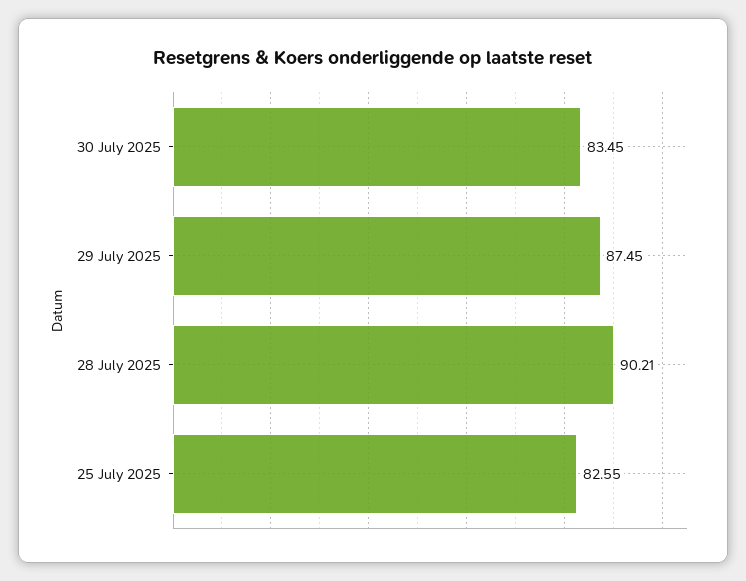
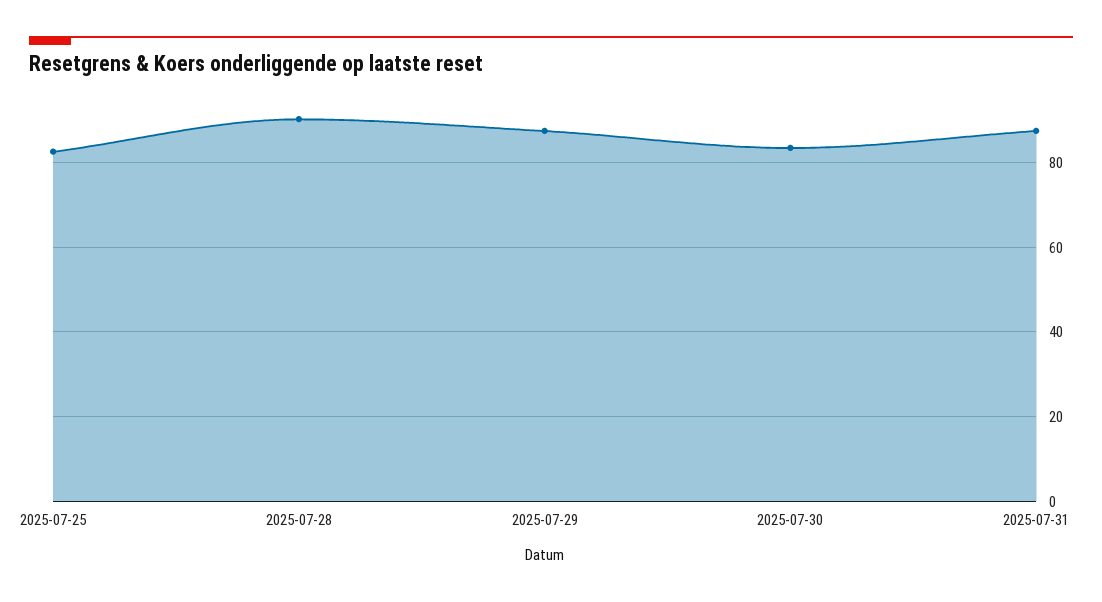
2025-07-31: none -> 88

